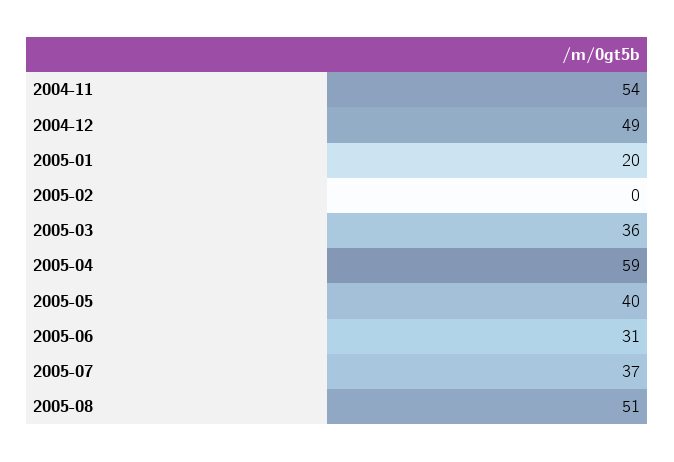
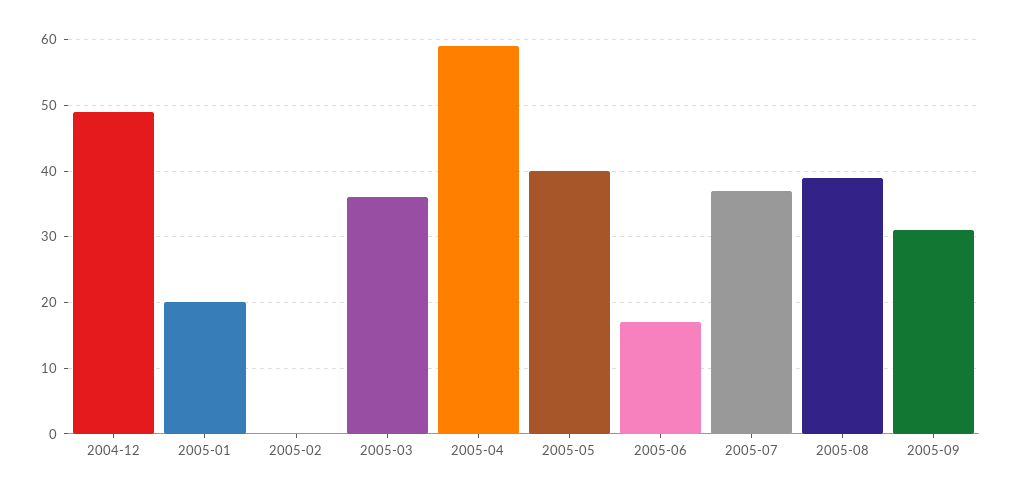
2004-11: 54 -> none
2005-06: 31 -> 17
2005-08: 51 -> 39
2005-09: none -> 31

